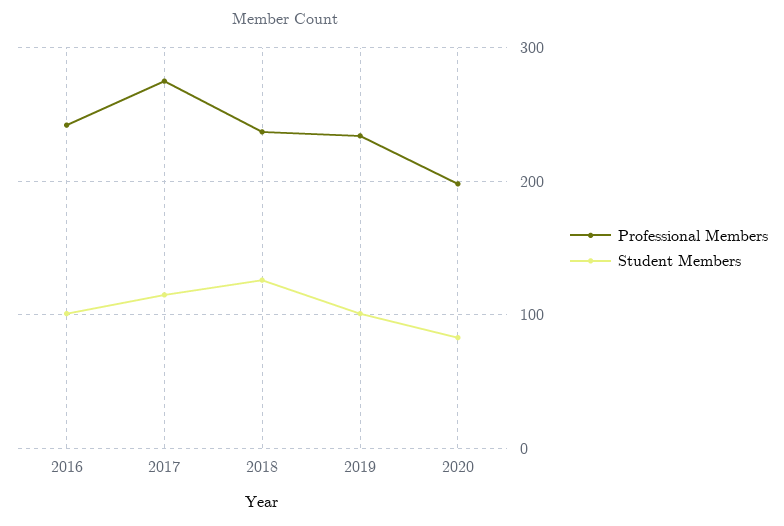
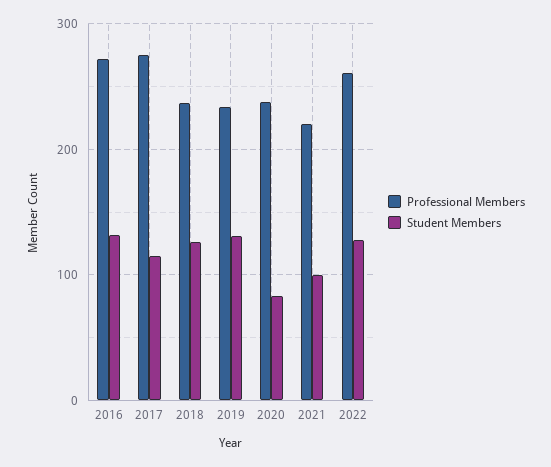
Professional Members, 2016: 240 -> 270
Student Members, 2016: 100 -> 130
Student Members, 2019: 100 -> 130
Professional Members, 2020: 200 -> 240
Professional Members, 2021: none -> 220
Student Members, 2021: none -> 100
Professional Members, 2022: none -> 260
Student Members, 2022: none -> 130

